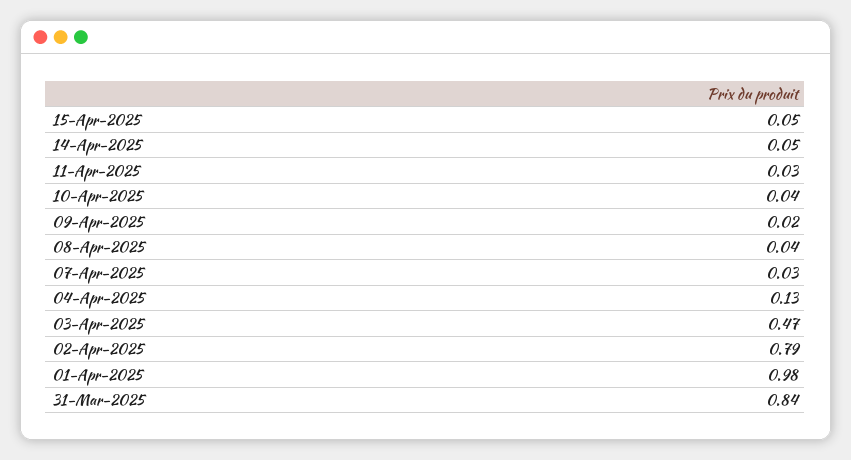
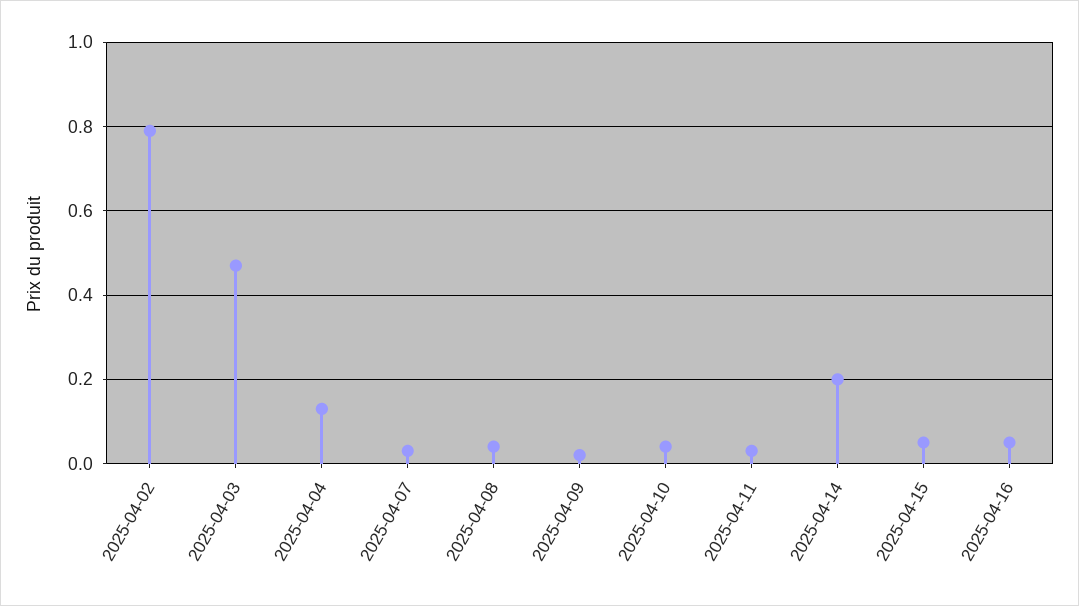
14-Apr-2025: 0.05 -> 0.2
01-Apr-2025: 0.98 -> none
31-Mar-2025: 0.84 -> none
2025-04-16: none -> 0.05

